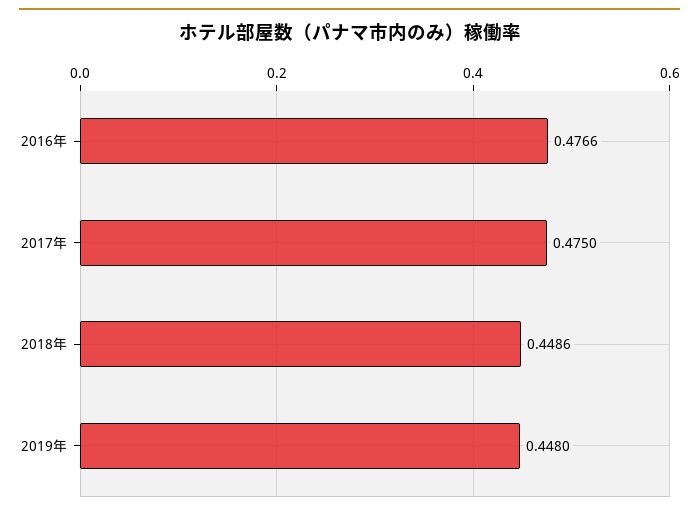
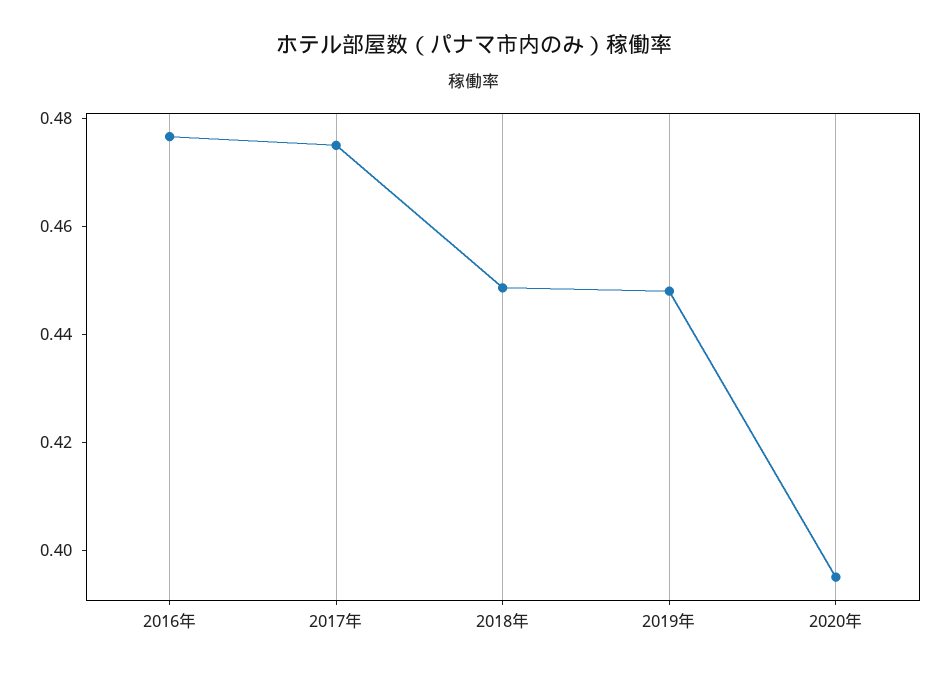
2020年: none -> 0.395

